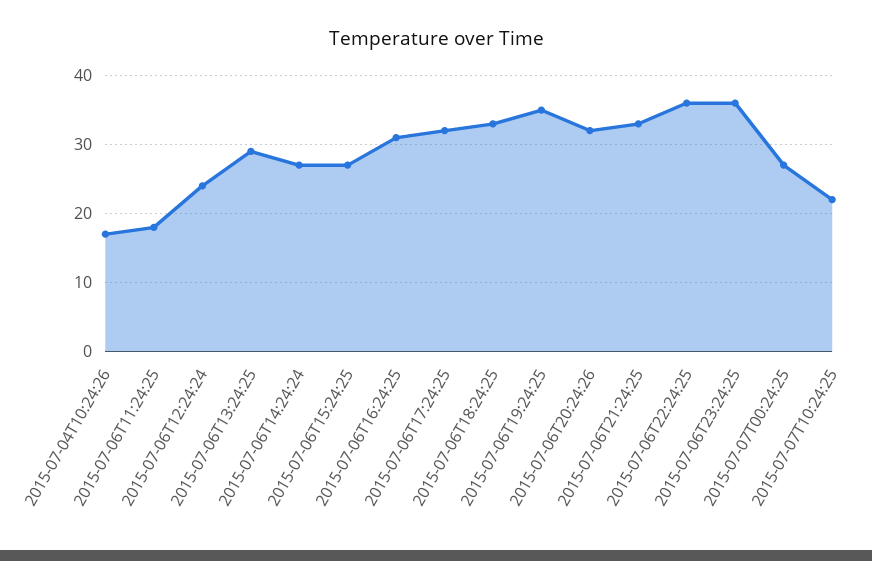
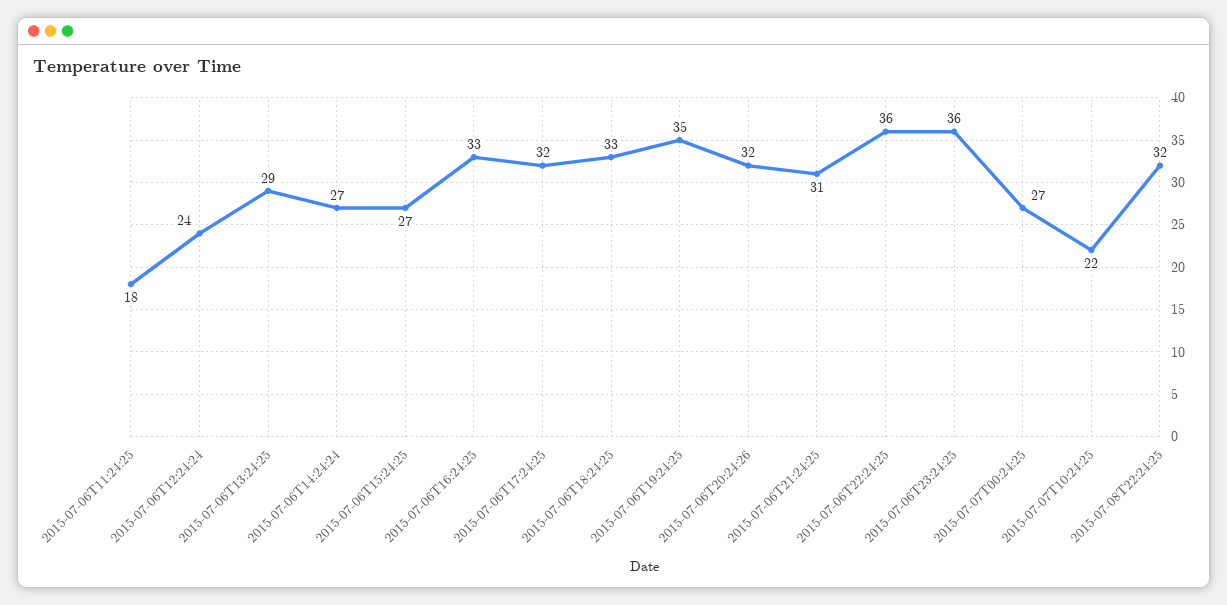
2015-07-04T10:24:26: 17 -> none
2015-07-06T16:24:25: 31 -> 33
2015-07-06T21:24:25: 33 -> 31
2015-07-08T22:24:25: none -> 32

